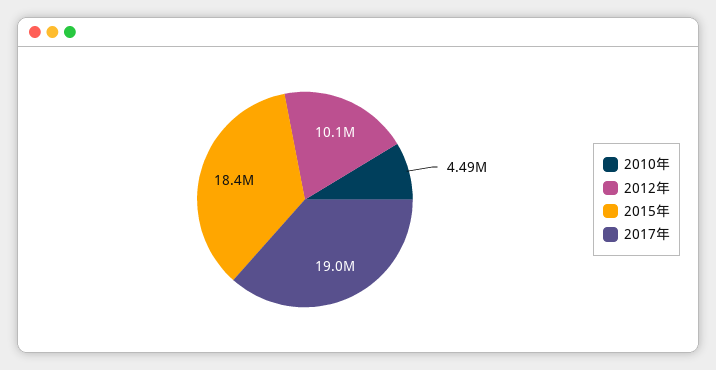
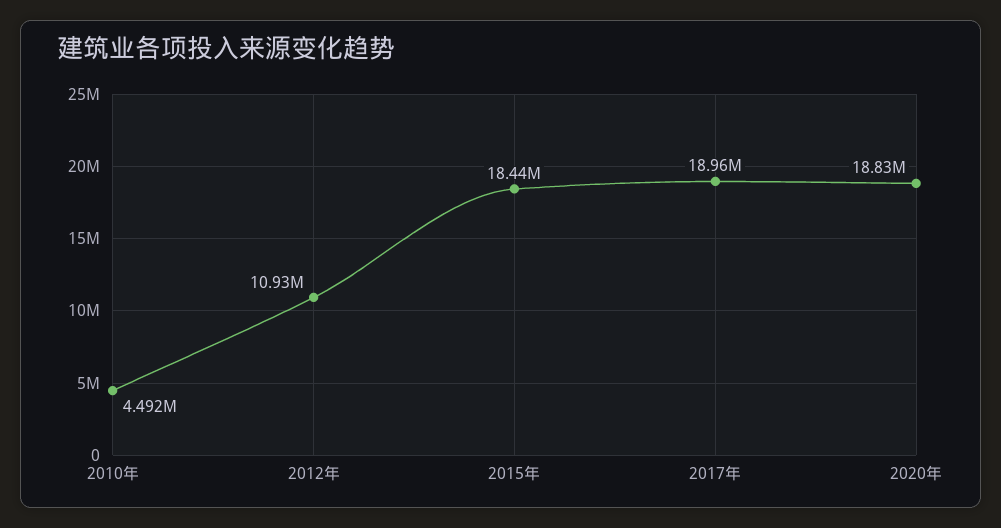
2012年: 10100000 -> 10930000
2020年: none -> 18830000

